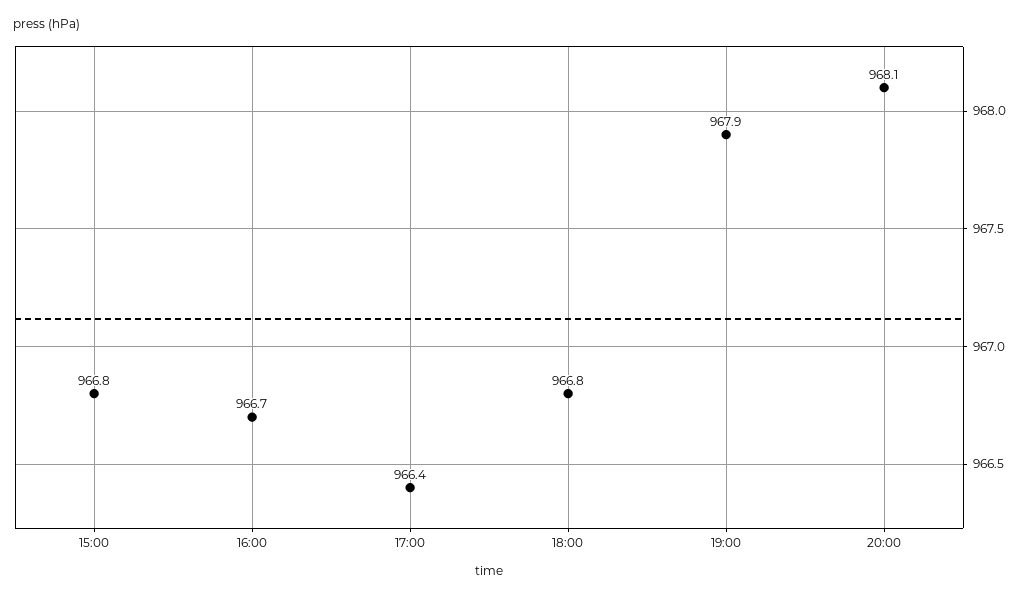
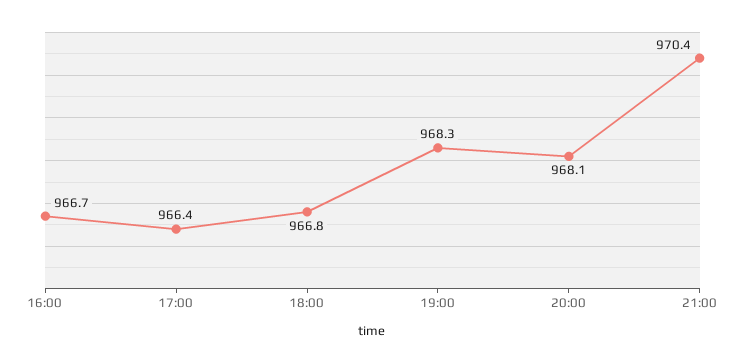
15:00: 966.8 -> none
19:00: 967.9 -> 968.3
21:00: none -> 970.4

